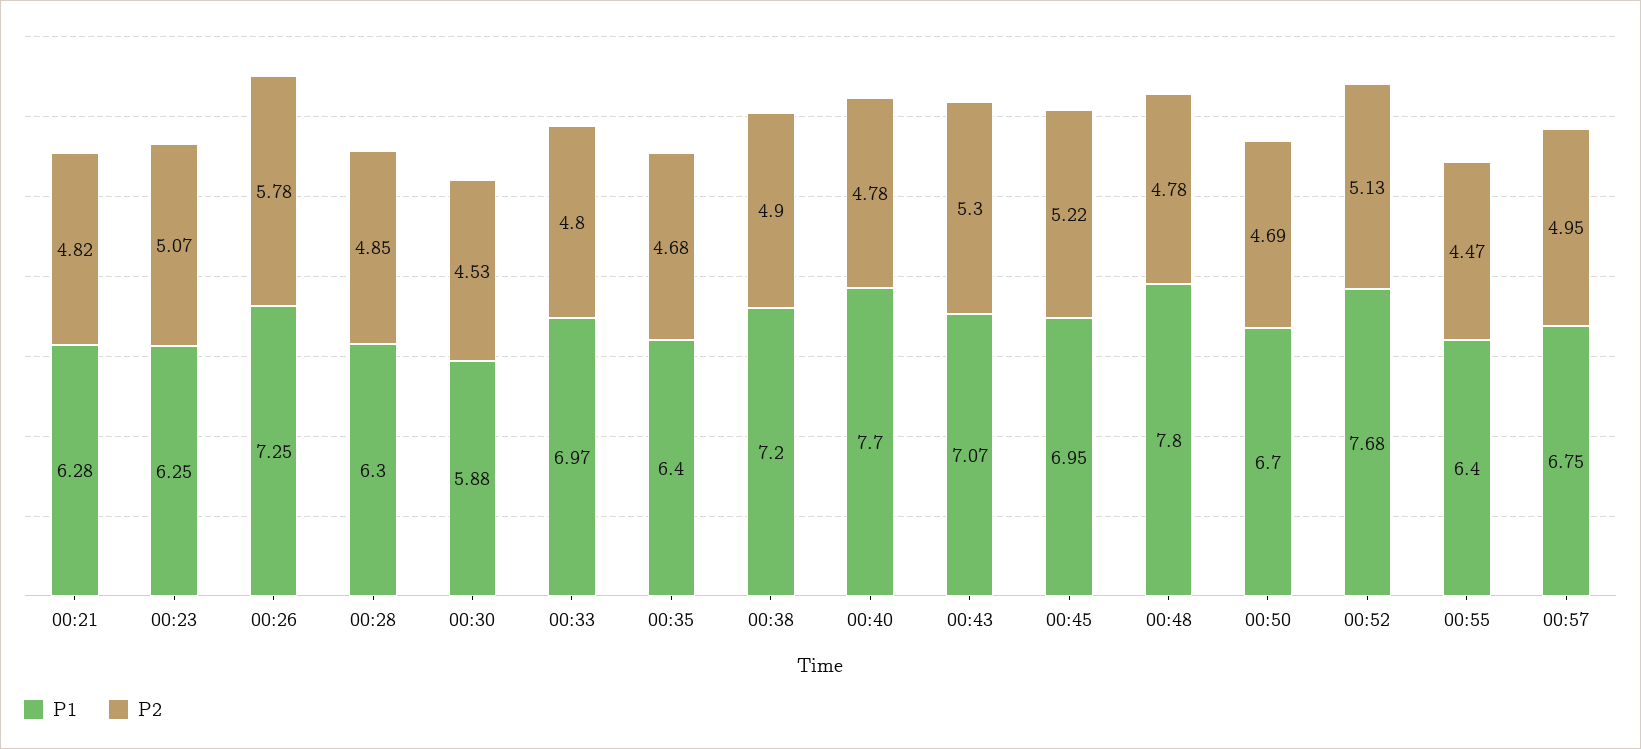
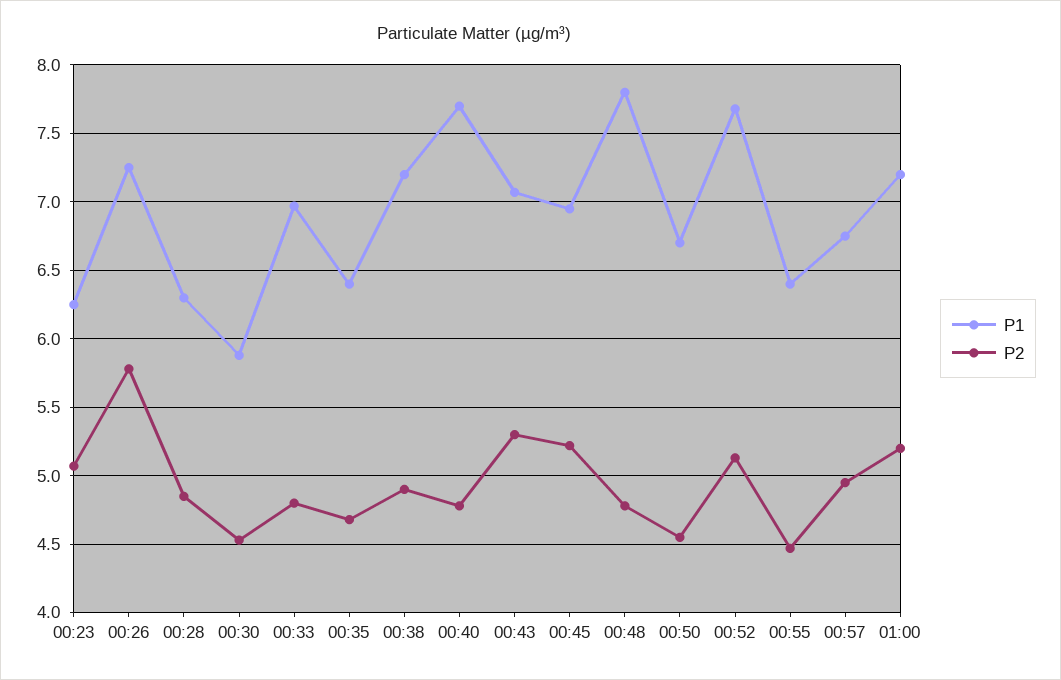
P1, 00:21: 6.28 -> none
P2, 00:21: 4.82 -> none
P2, 00:50: 4.69 -> 4.55
P1, 01:00: none -> 7.2
P2, 01:00: none -> 5.2

